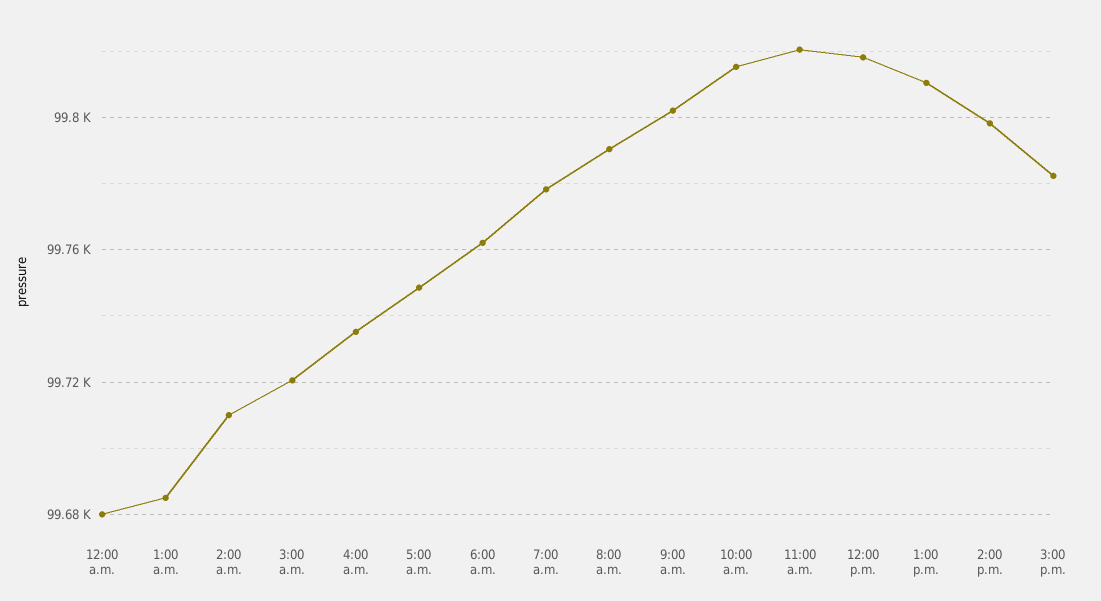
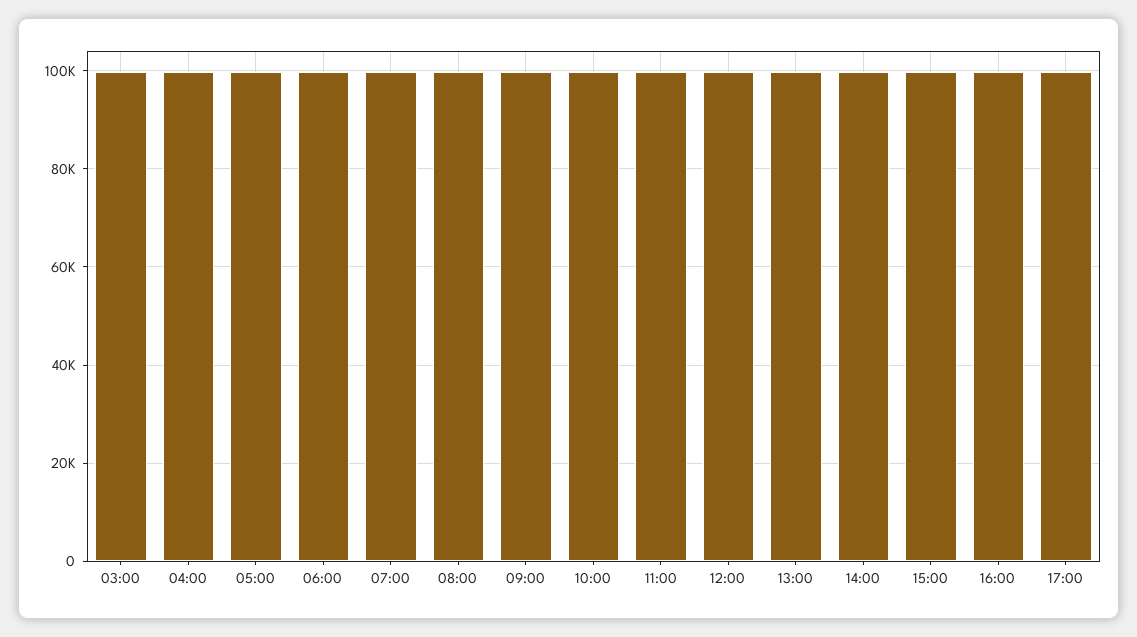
12:00 a.m.: 99680 -> none
1:00 a.m.: 99685 -> none
2:00 a.m.: 99710 -> none
16:00: none -> 100000
17:00: none -> 100000

